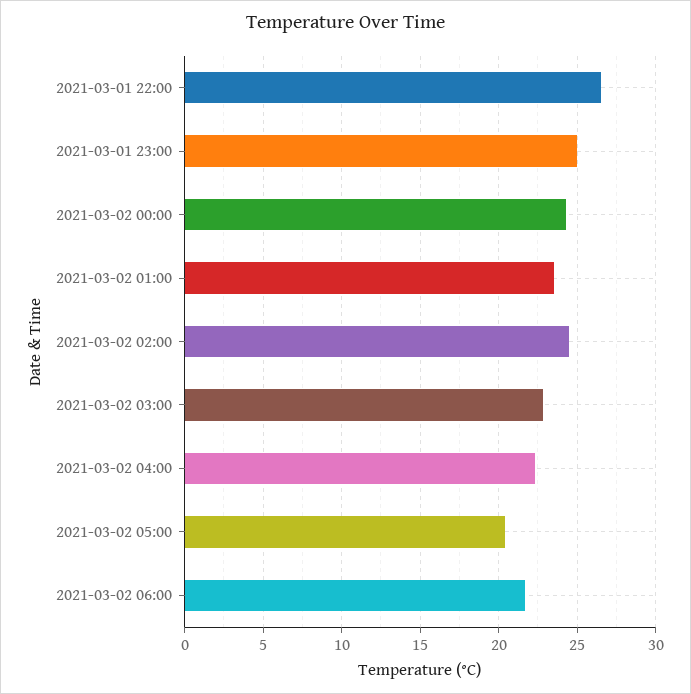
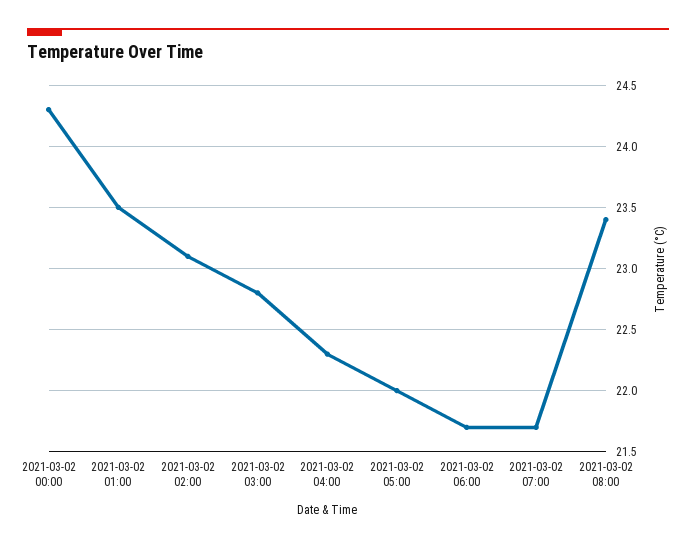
2021-03-01 22:00: 26.5 -> none
2021-03-01 23:00: 25 -> none
2021-03-02 02:00: 24.5 -> 23.1
2021-03-02 05:00: 20.5 -> 22
2021-03-02 07:00: none -> 21.7
2021-03-02 08:00: none -> 23.4

